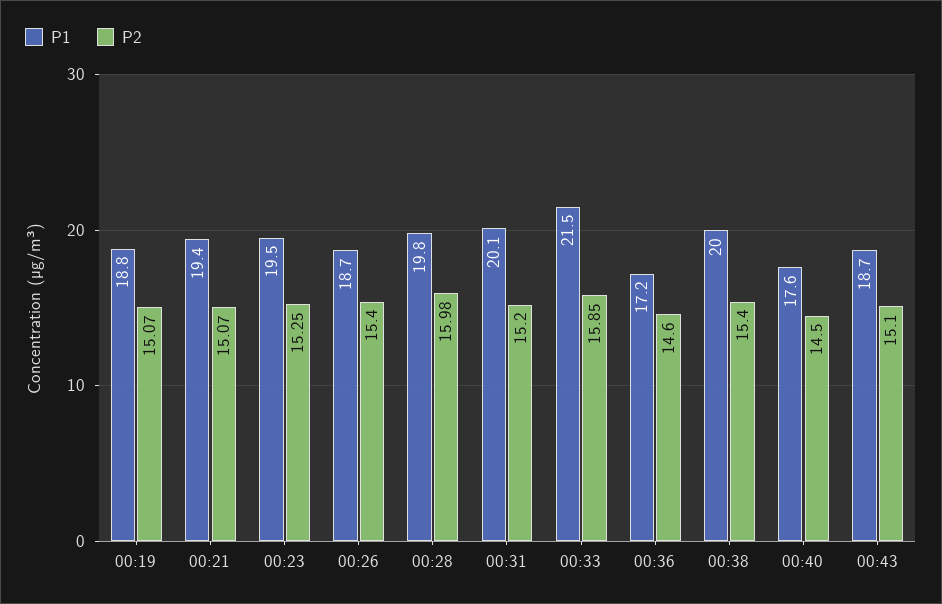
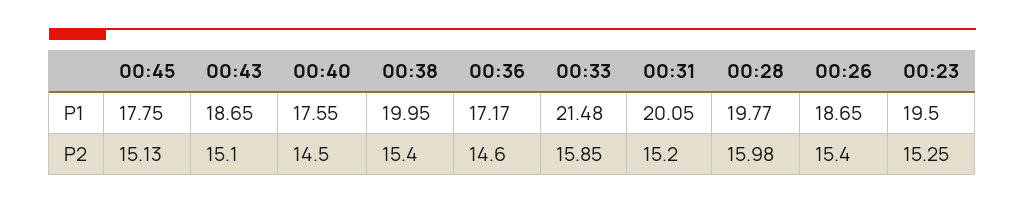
P1, 00:19: 18.8 -> none
P2, 00:19: 15.07 -> none
P1, 00:21: 19.4 -> none
P2, 00:21: 15.07 -> none
P1, 00:45: none -> 17.75
P2, 00:45: none -> 15.13

